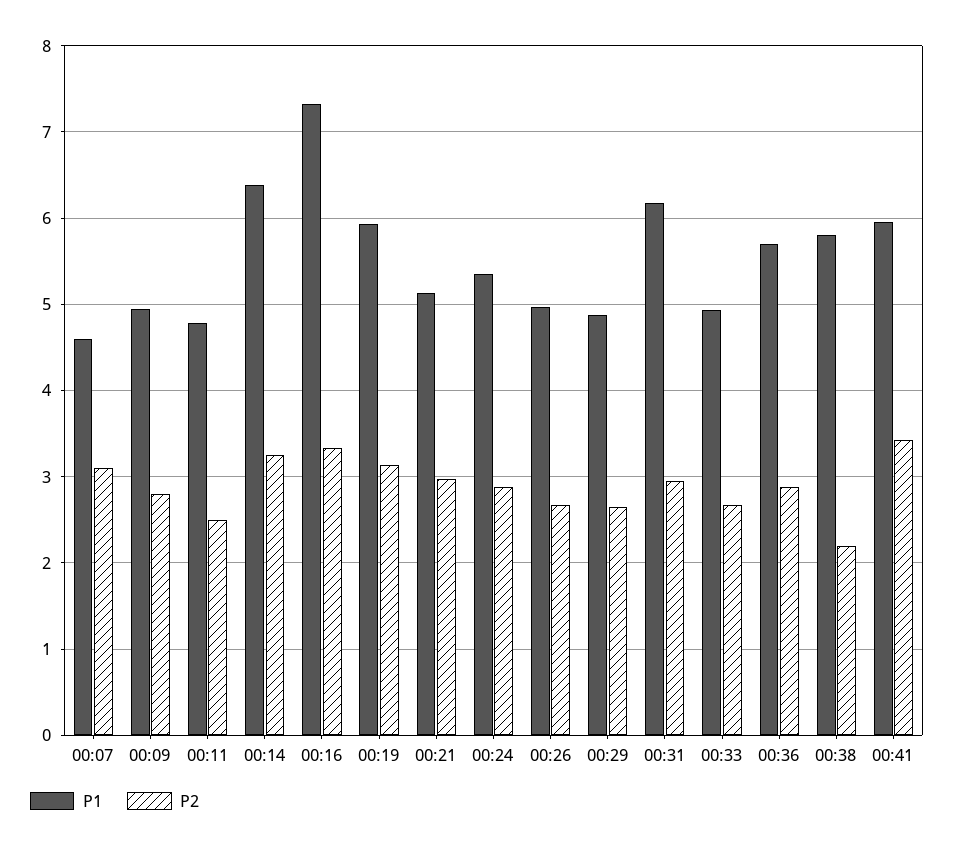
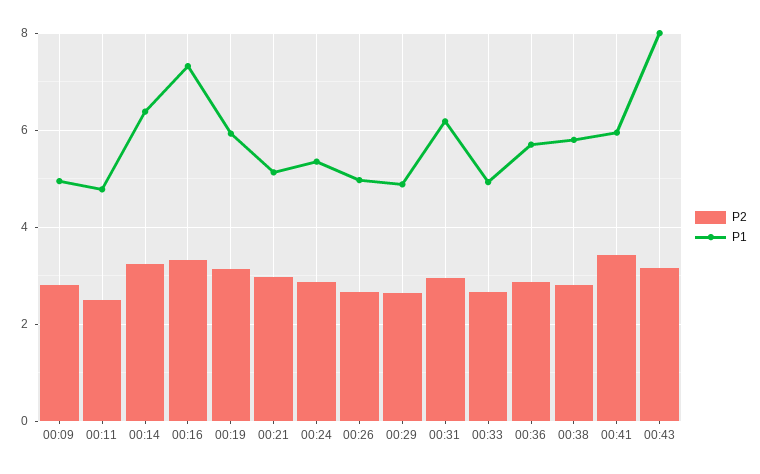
P1, 00:07: 4.6 -> none
P2, 00:07: 3.1 -> none
P2, 00:38: 2.2 -> 2.8
P2, 00:43: none -> 3.2
P1, 00:43: none -> 8

